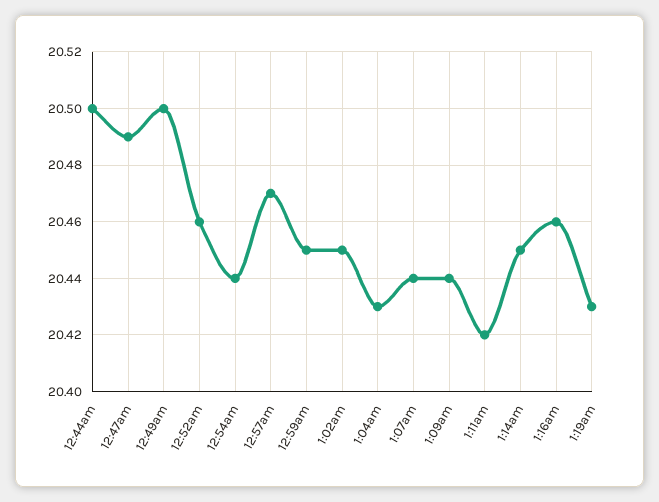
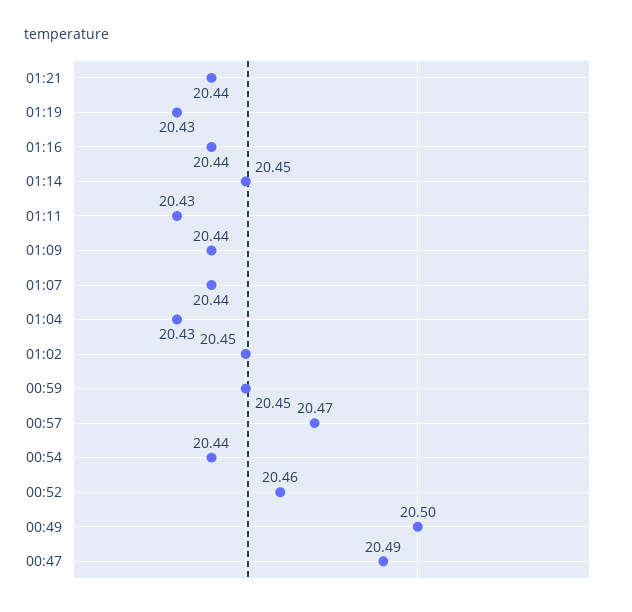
12:44am: 20.5 -> none
1:11am: 20.42 -> 20.43
1:16am: 20.46 -> 20.44
01:21: none -> 20.44

